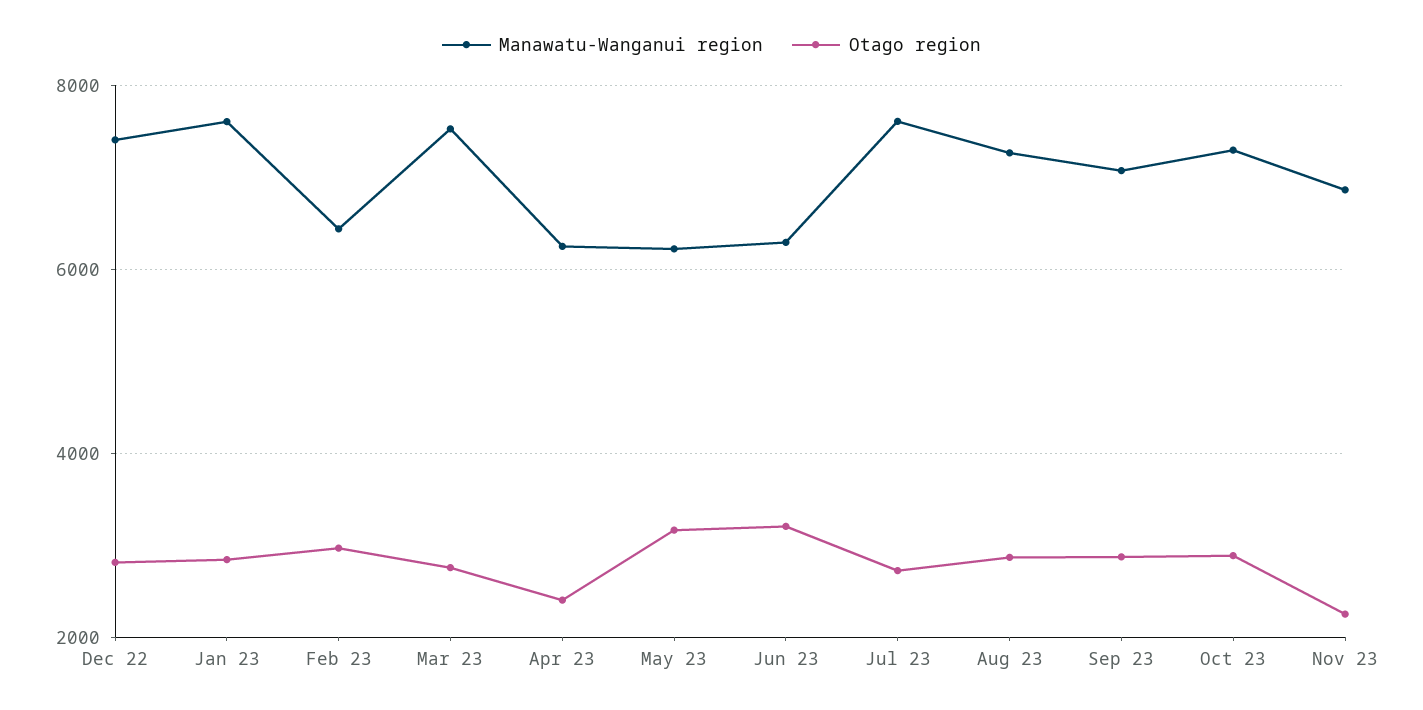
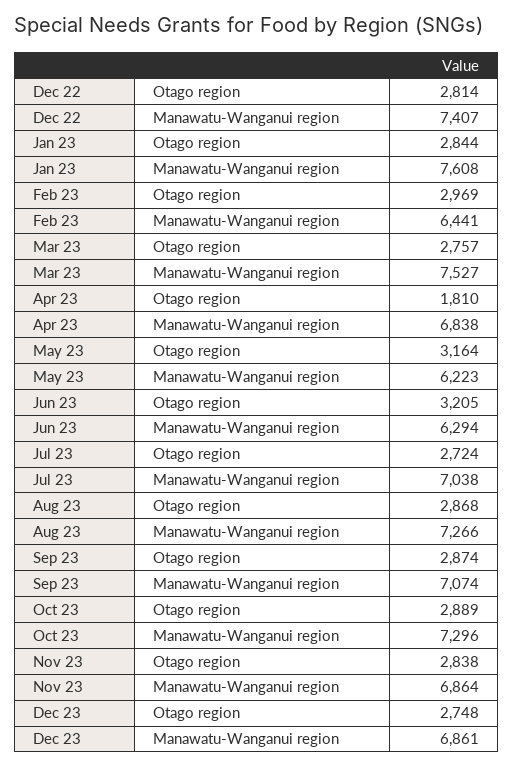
Manawatu-Wanganui region, Apr 23: 6200 -> 6838
Otago region, Apr 23: 2400 -> 1810
Manawatu-Wanganui region, Jul 23: 7600 -> 7038
Otago region, Nov 23: 2200 -> 2838
Otago region, Dec 23: none -> 2748
Manawatu-Wanganui region, Dec 23: none -> 6861

